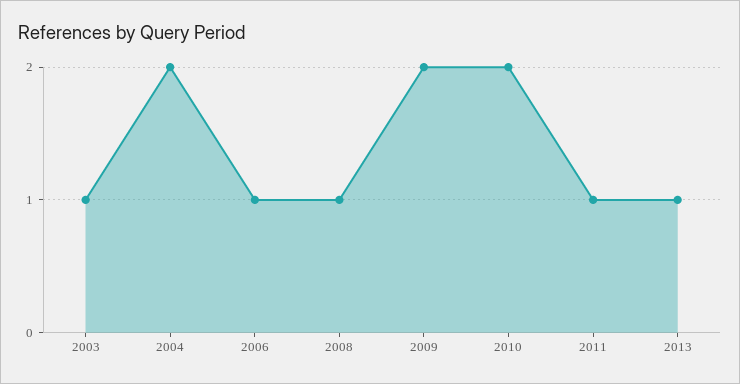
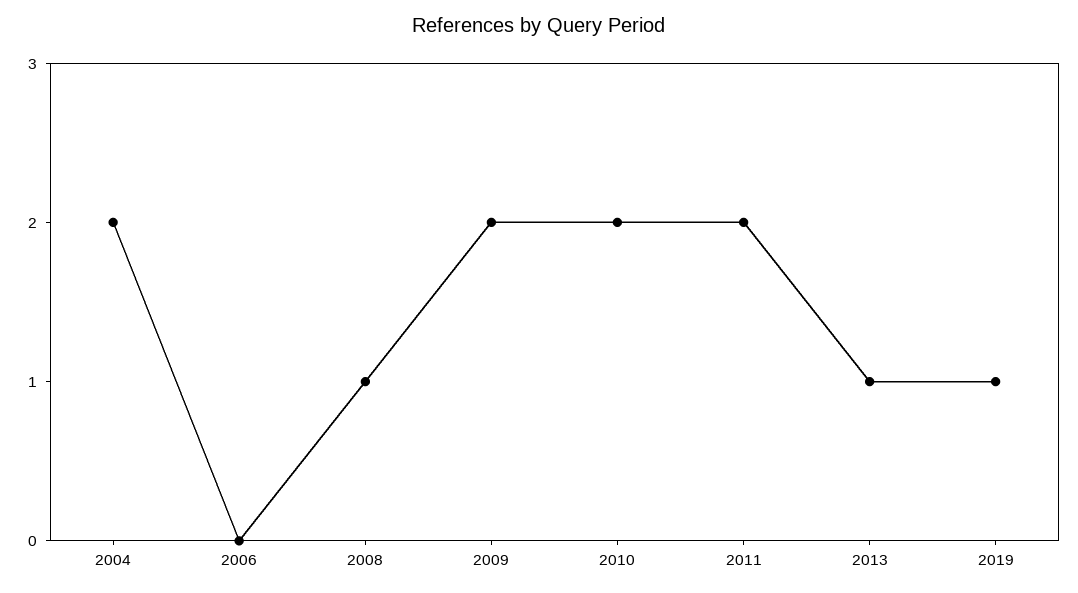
2003: 1 -> none
2006: 1 -> 0
2011: 1 -> 2
2019: none -> 1

